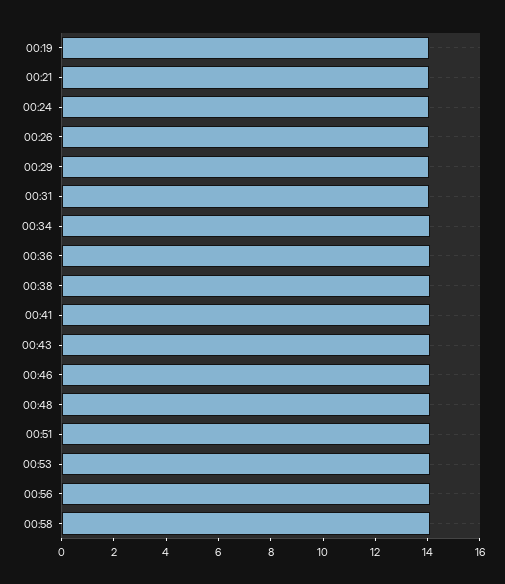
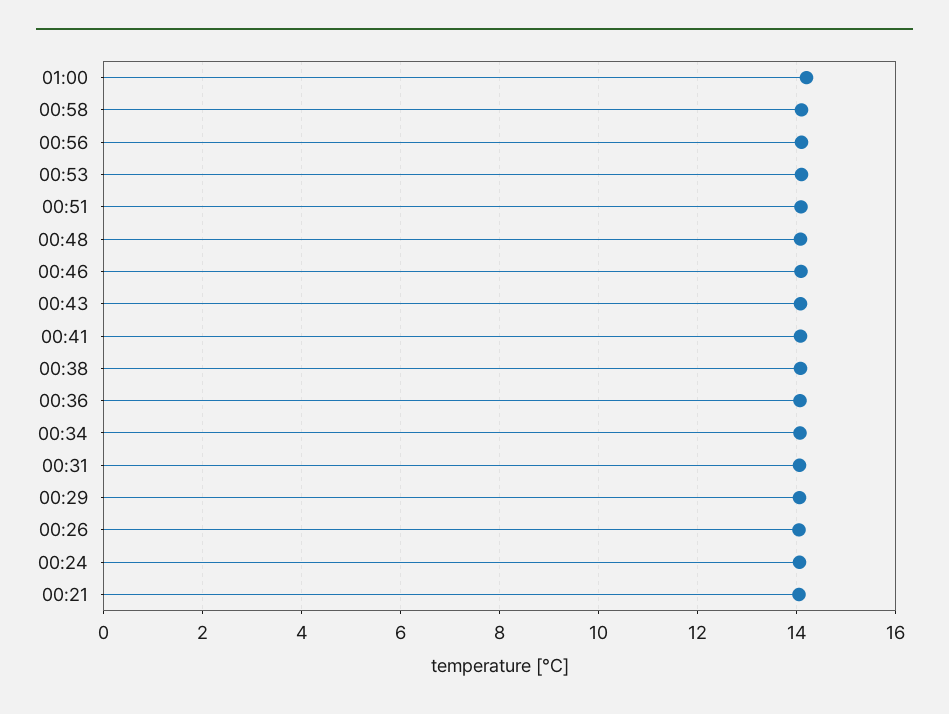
00:19: 14 -> none
01:00: none -> 14.2

